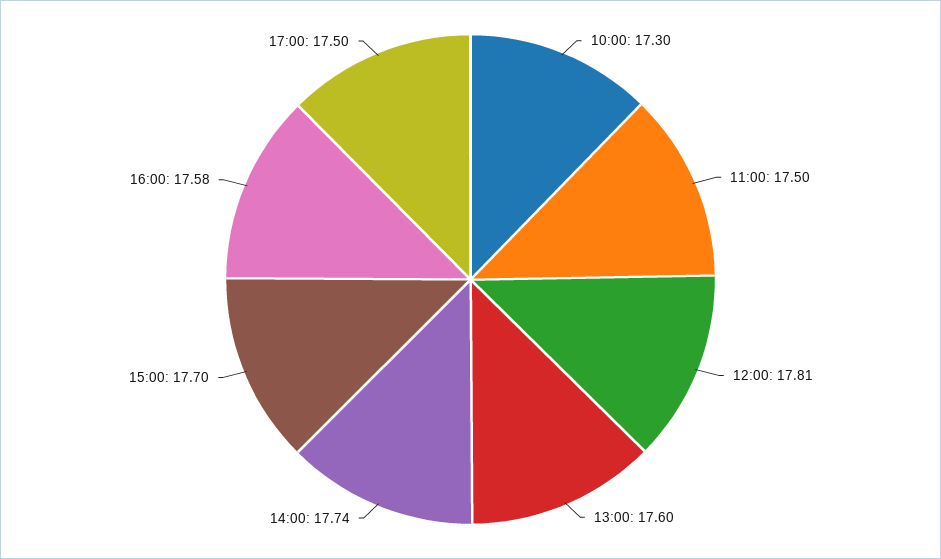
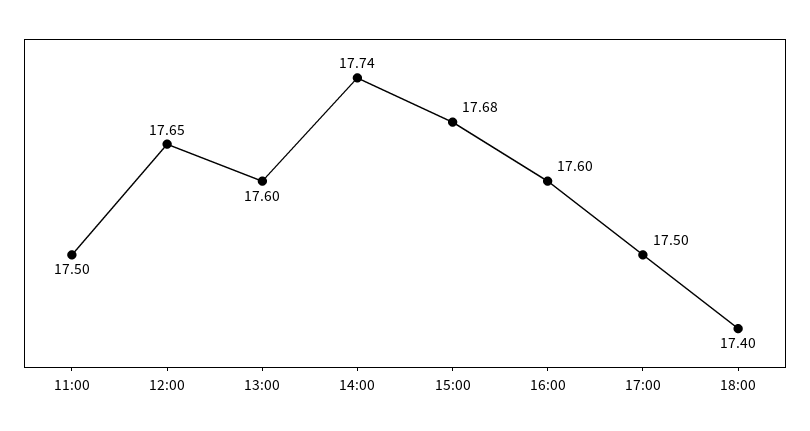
10:00: 17.3 -> none
12:00: 17.81 -> 17.65
15:00: 17.7 -> 17.68
16:00: 17.58 -> 17.6
18:00: none -> 17.4

